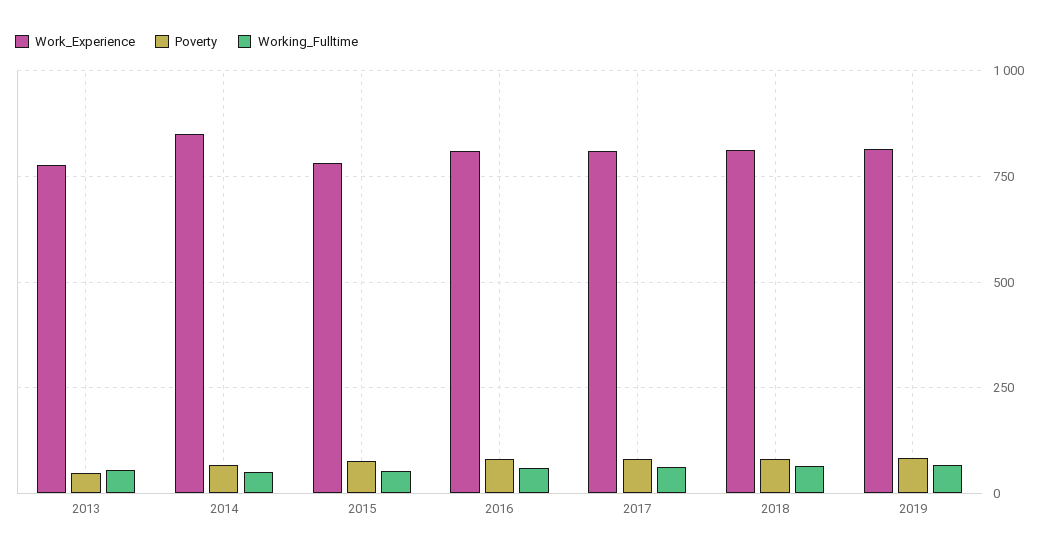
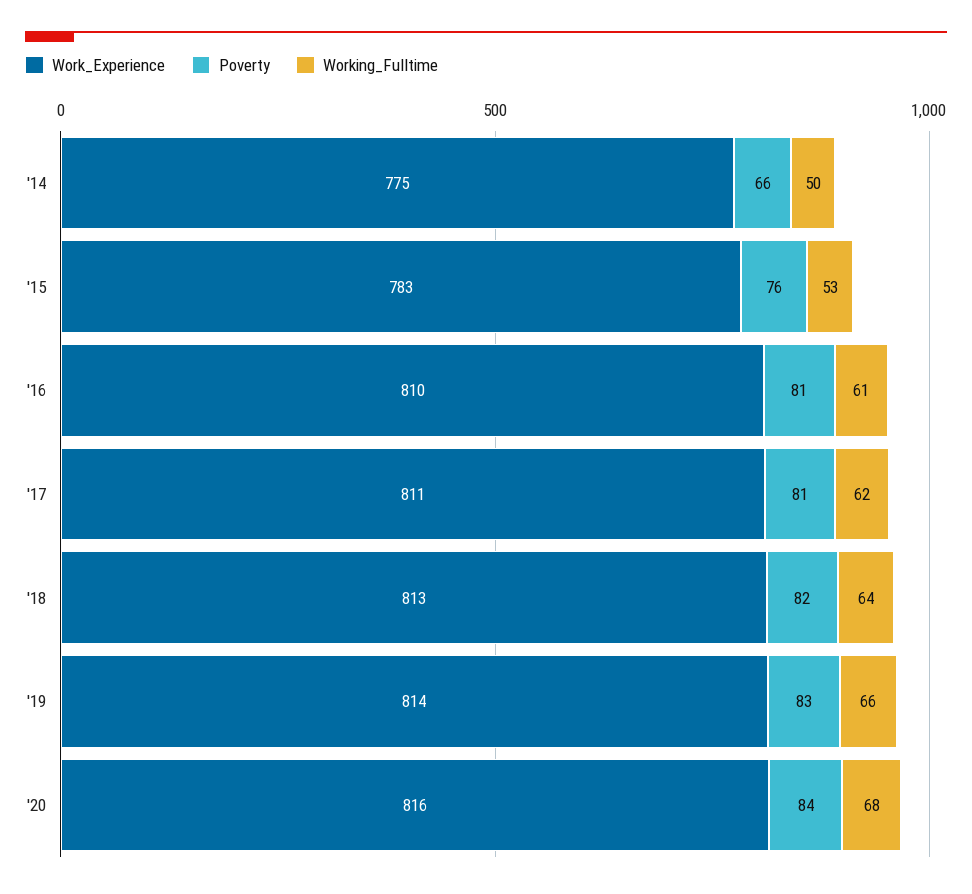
Work_Experience, 2013: 775 -> none
Poverty, 2013: 50 -> none
Working_Fulltime, 2013: 50 -> none
Work_Experience, 2014: 850 -> 775
Work_Experience, '20: none -> 816
Poverty, '20: none -> 84
Working_Fulltime, '20: none -> 68

